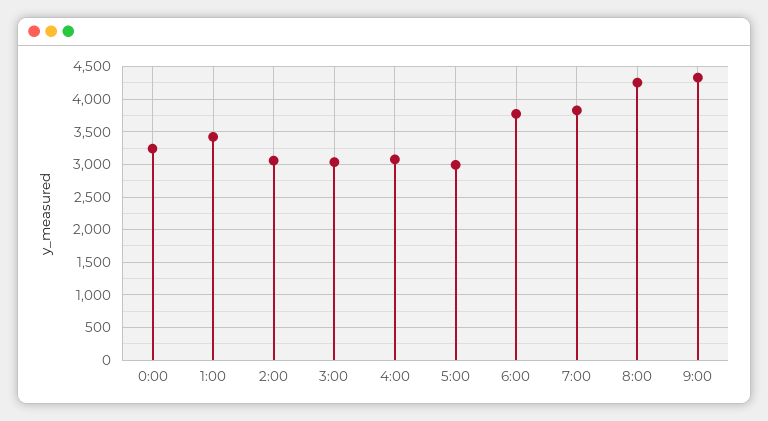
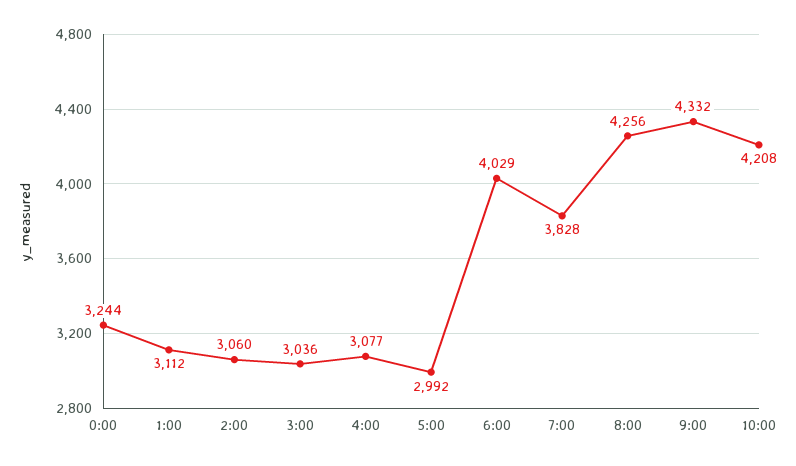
1:00: 3400 -> 3112
6:00: 3800 -> 4029
10:00: none -> 4208

